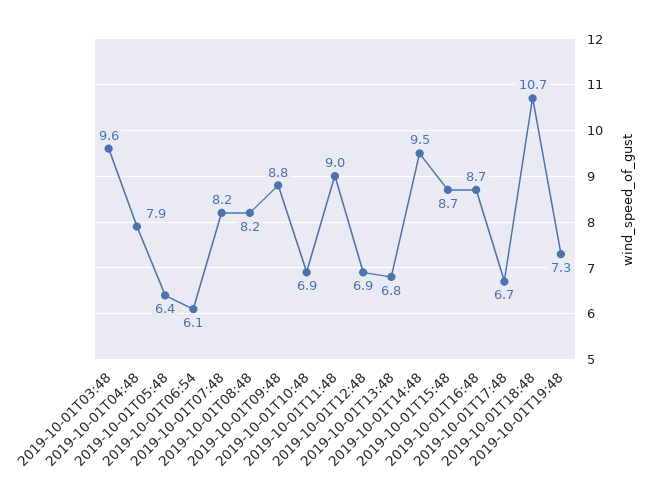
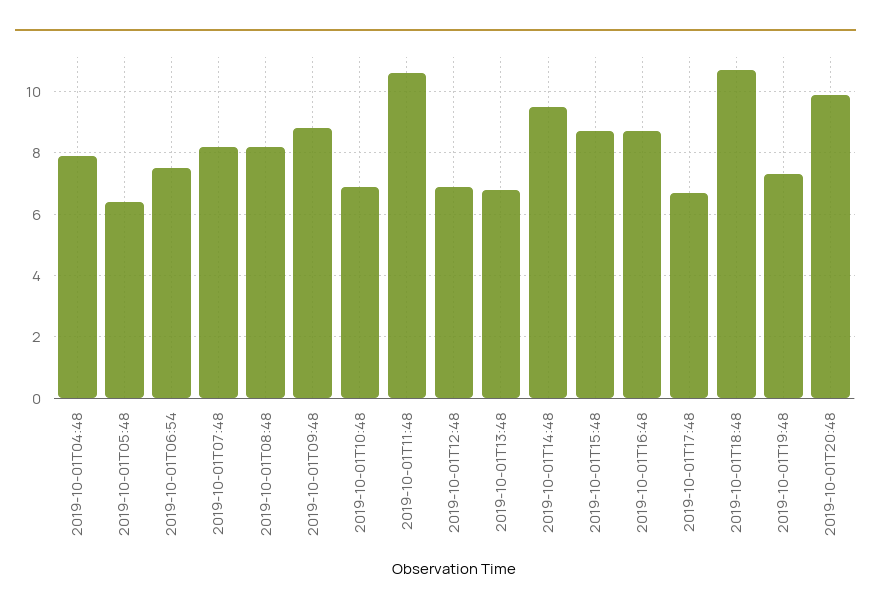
2019-10-01T03:48: 9.6 -> none
2019-10-01T06:54: 6.1 -> 7.5
2019-10-01T11:48: 9 -> 10.5
2019-10-01T20:48: none -> 10

